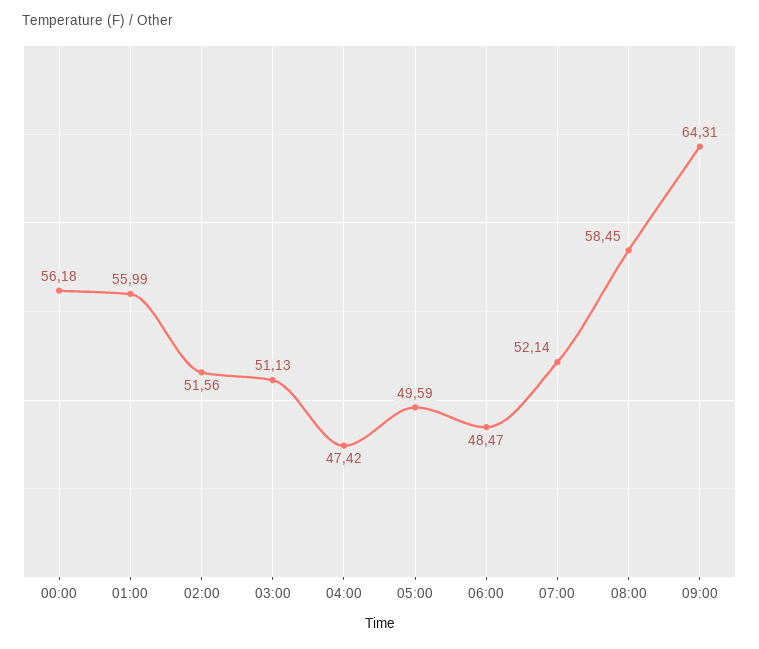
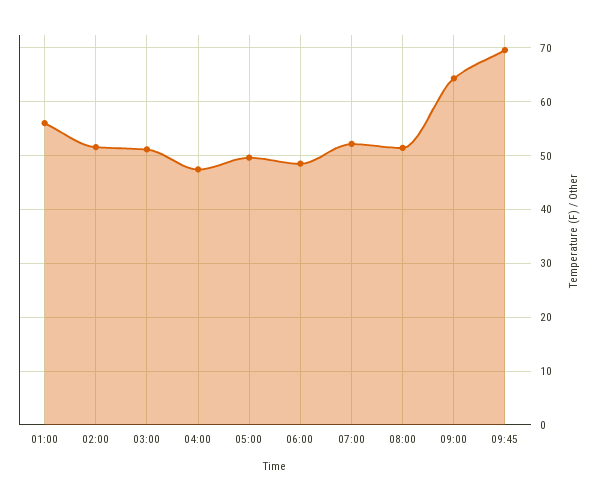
00:00: 56.18 -> none
08:00: 58.45 -> 52
09:45: none -> 70

